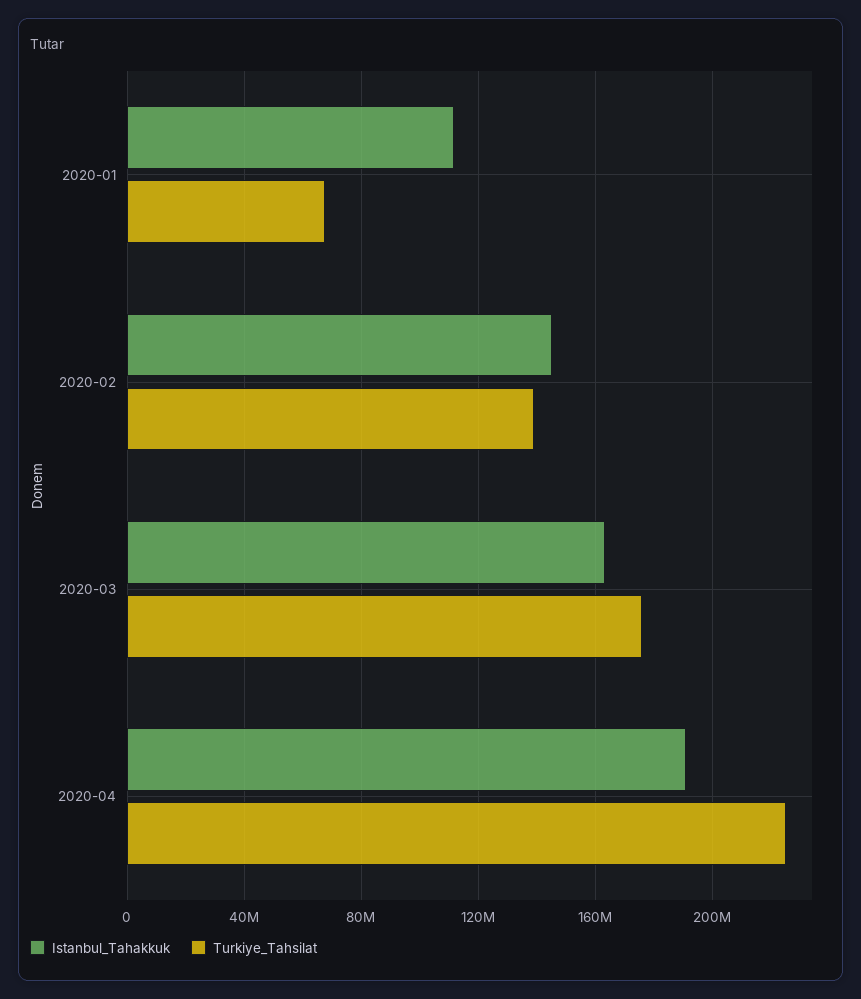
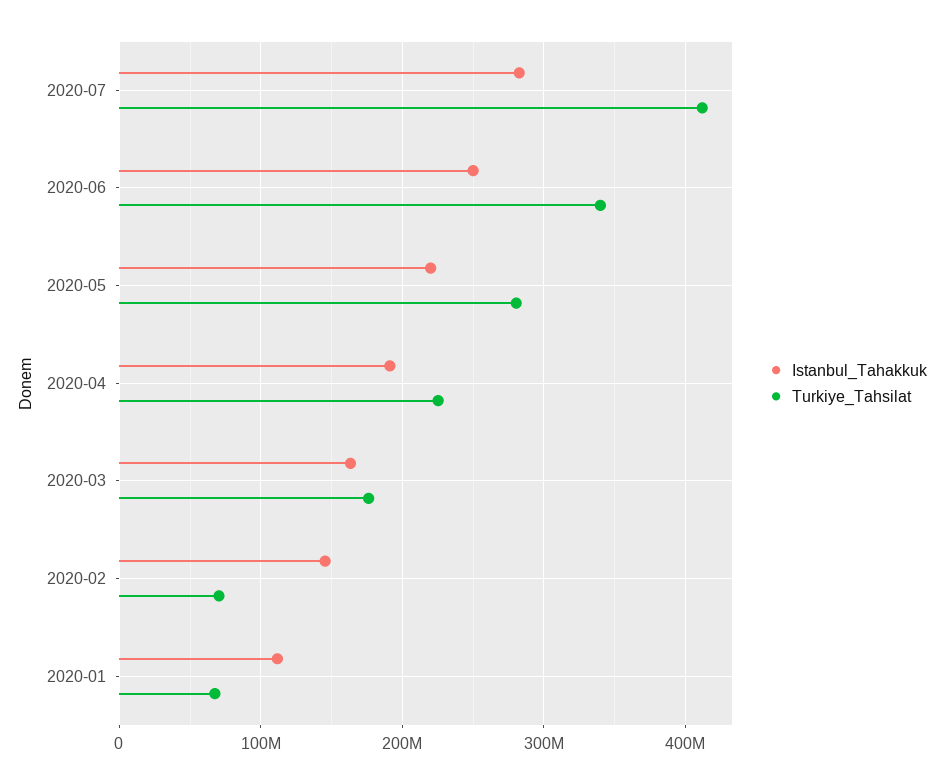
Turkiye_Tahsilat, 2020-02: 140000000 -> 70000000
Istanbul_Tahakkuk, 2020-07: none -> 280000000
Turkiye_Tahsilat, 2020-07: none -> 410000000
Istanbul_Tahakkuk, 2020-06: none -> 250000000
Turkiye_Tahsilat, 2020-06: none -> 340000000
Istanbul_Tahakkuk, 2020-05: none -> 220000000
Turkiye_Tahsilat, 2020-05: none -> 280000000

